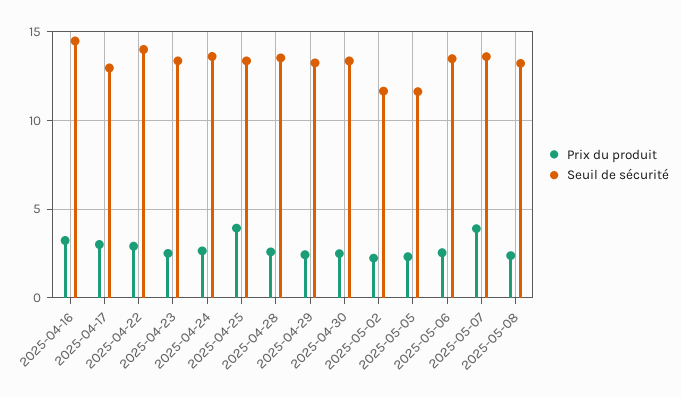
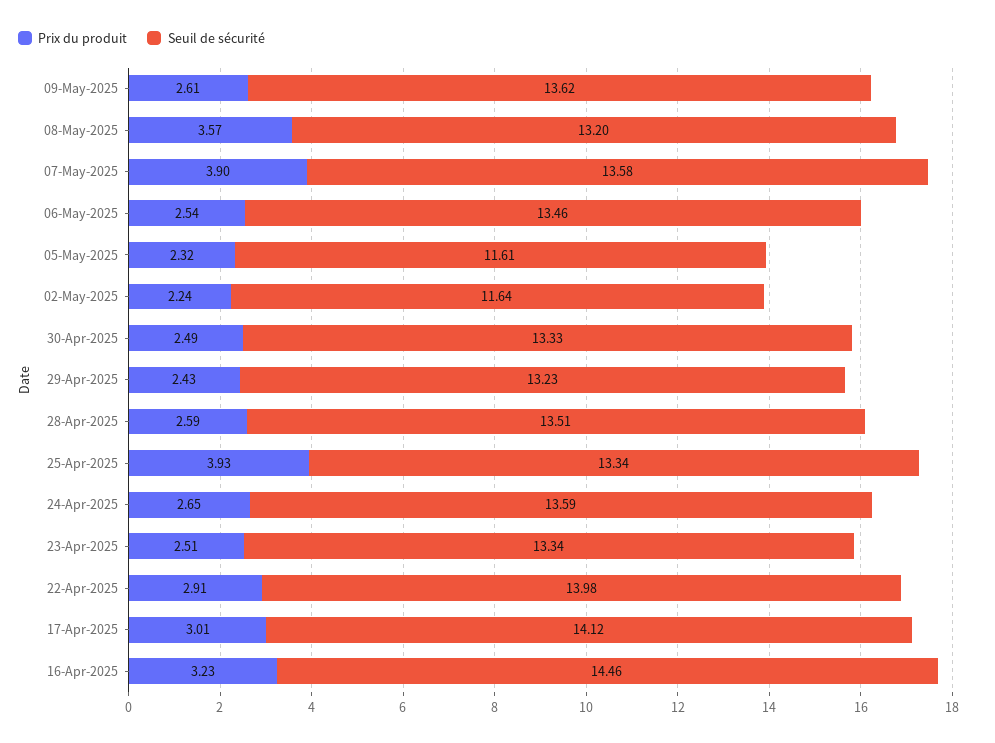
Seuil de sécurité, 2025-04-17: 13 -> 14.12
Prix du produit, 2025-05-08: 2.5 -> 3.57
Prix du produit, 09-May-2025: none -> 2.61
Seuil de sécurité, 09-May-2025: none -> 13.62

